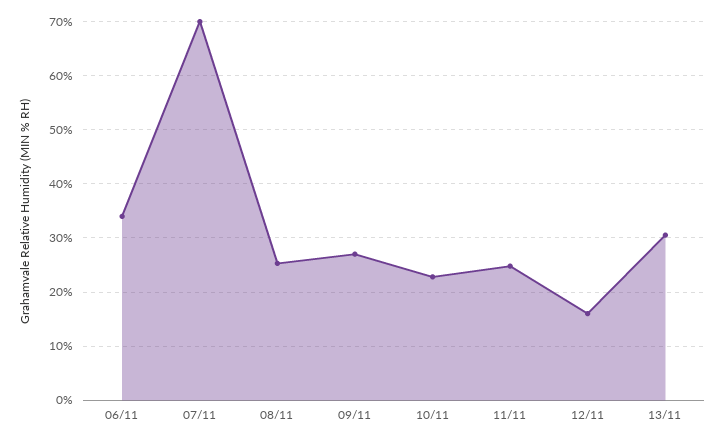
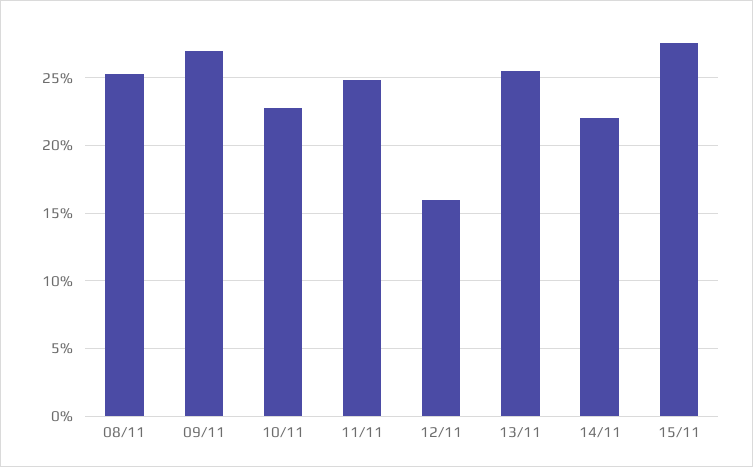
06/11: 34 -> none
07/11: 70 -> none
13/11: 30 -> 25.5
14/11: none -> 22
15/11: none -> 27.5

